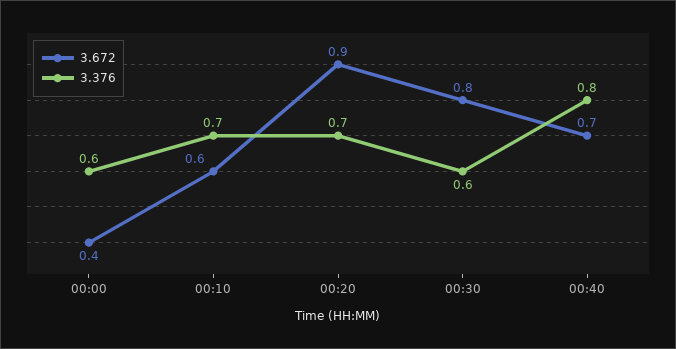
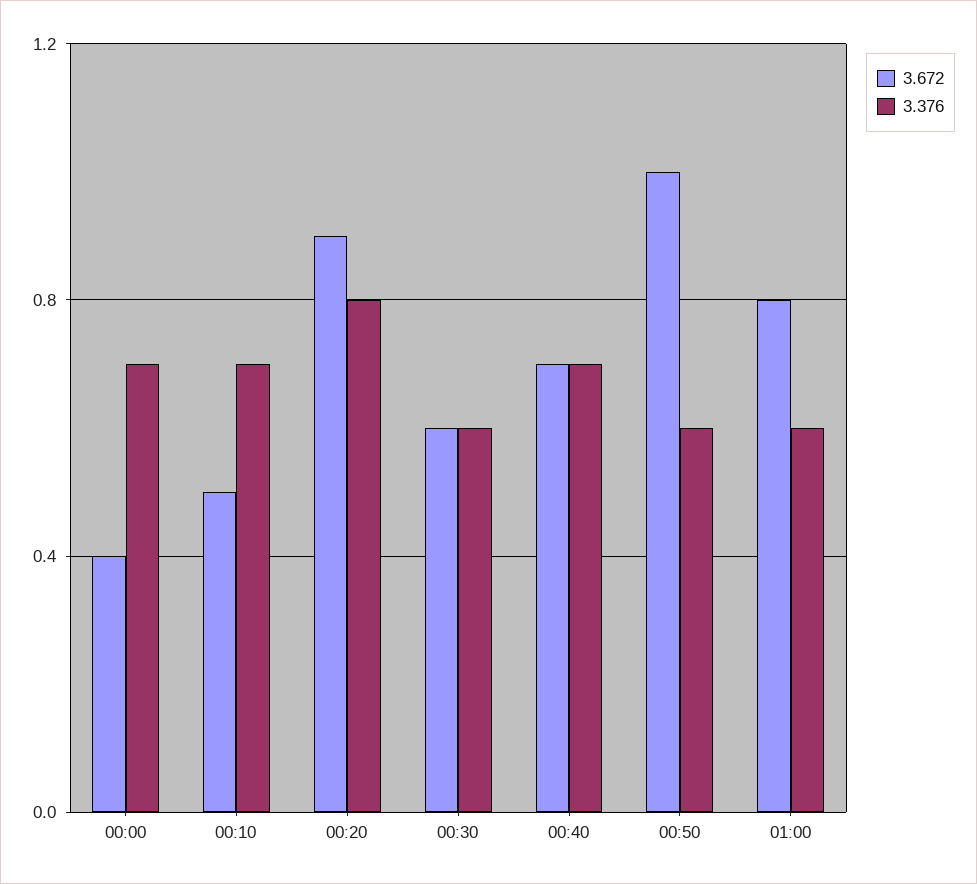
3.376, 00:00: 0.6 -> 0.7
3.672, 00:10: 0.6 -> 0.5
3.376, 00:20: 0.7 -> 0.8
3.672, 00:30: 0.8 -> 0.6
3.376, 00:40: 0.8 -> 0.7
3.672, 00:50: none -> 1
3.376, 00:50: none -> 0.6
3.672, 01:00: none -> 0.8
3.376, 01:00: none -> 0.6

